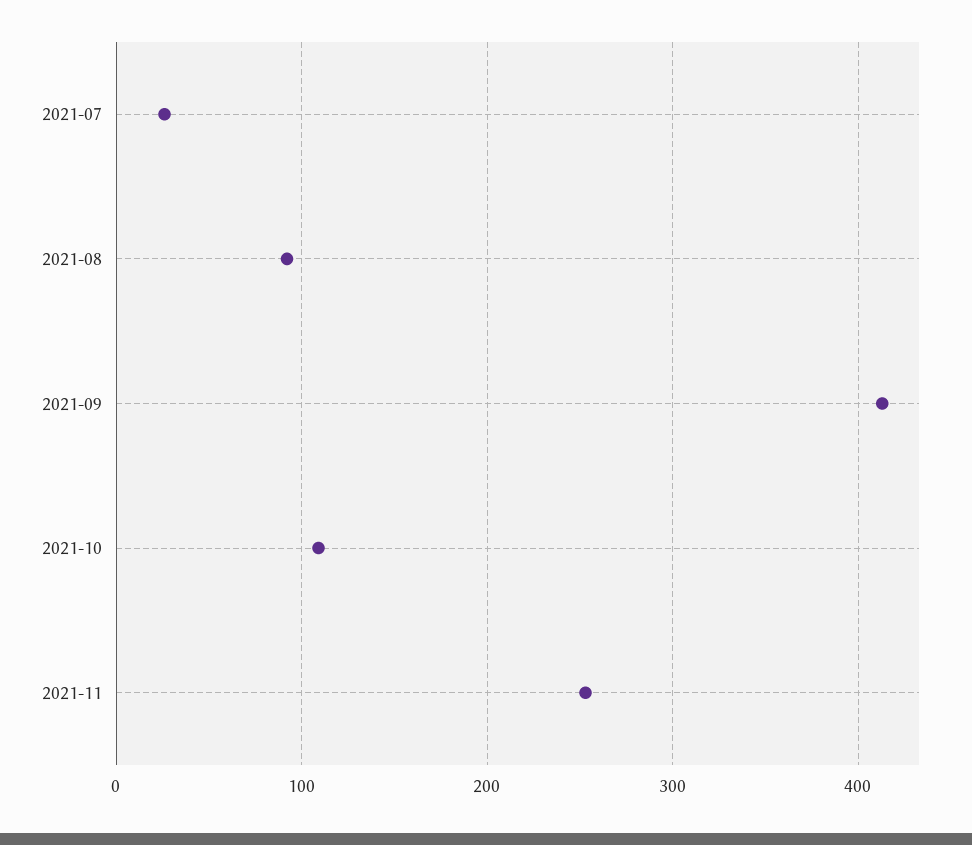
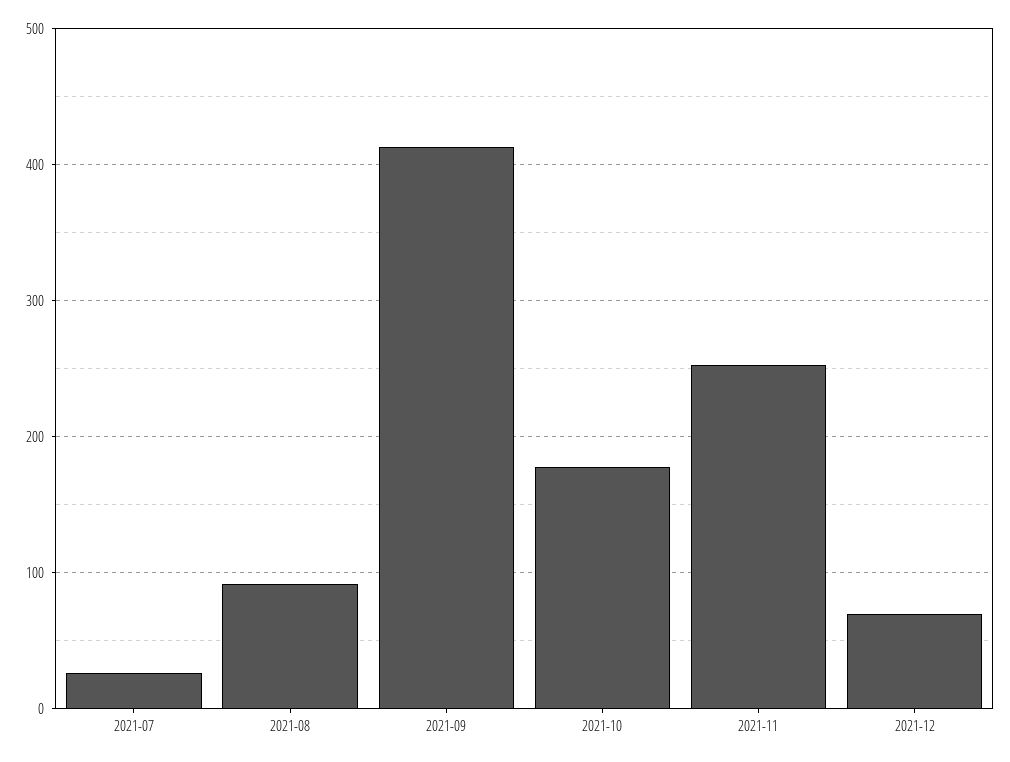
2021-10: 110 -> 180
2021-12: none -> 70

